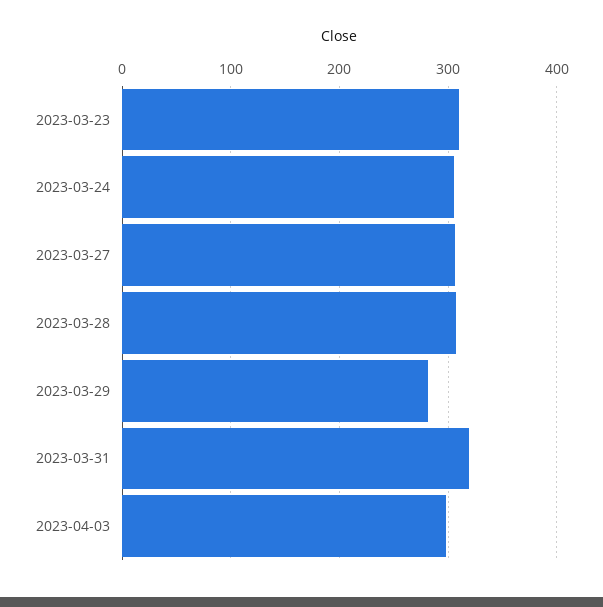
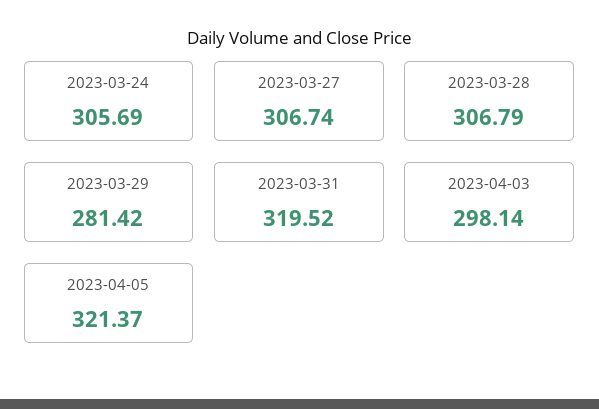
2023-03-23: 310 -> none
2023-04-05: none -> 321.37

